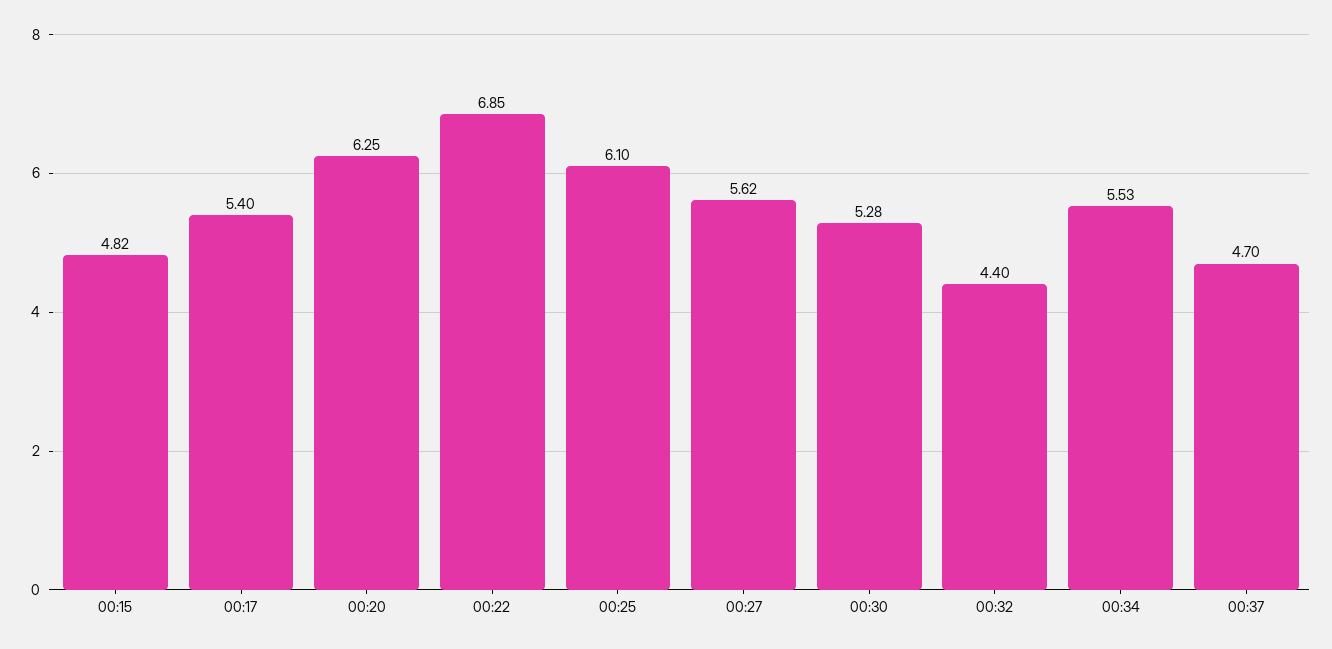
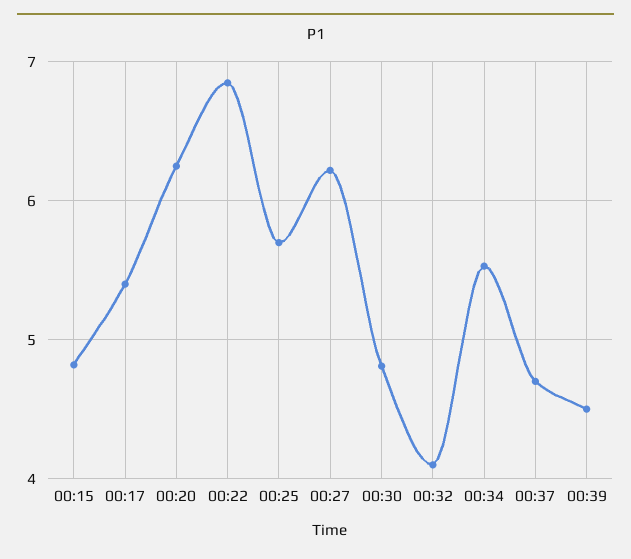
00:25: 6.1 -> 5.7
00:27: 5.62 -> 6.2
00:30: 5.28 -> 4.8
00:32: 4.4 -> 4.1
00:39: none -> 4.5

